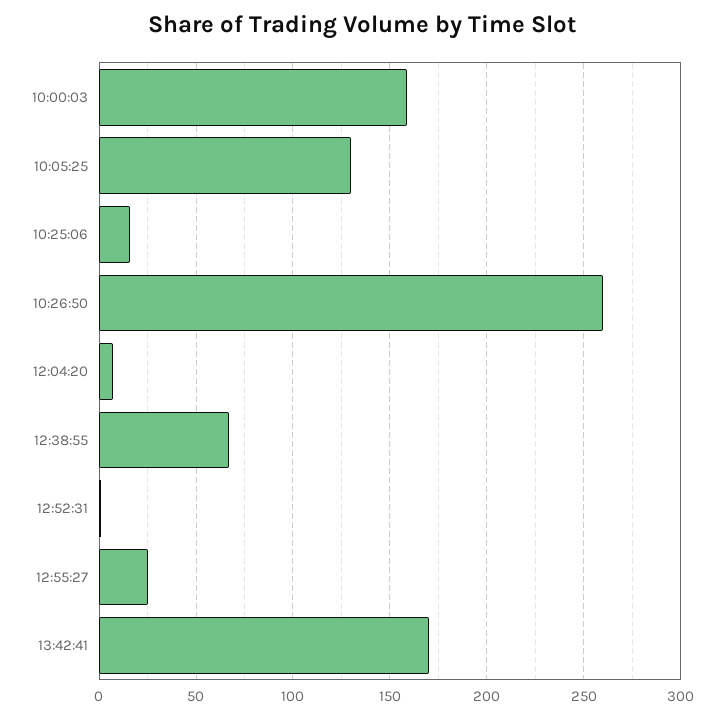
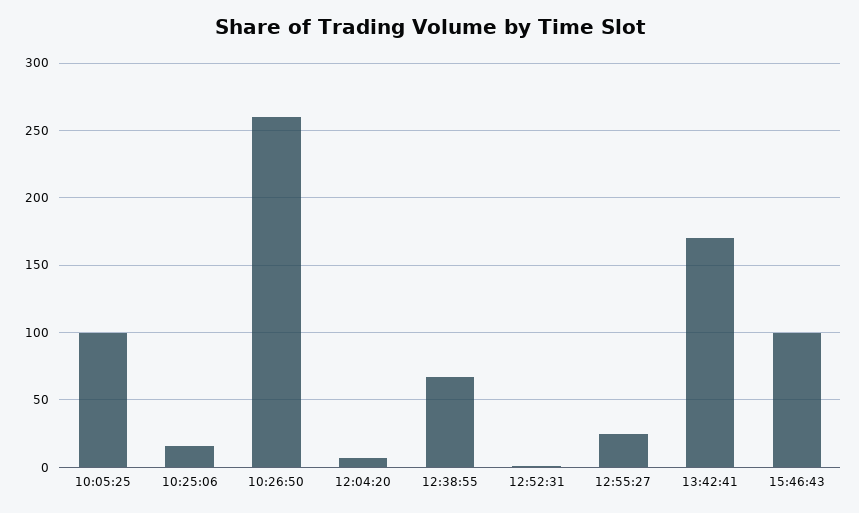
10:00:03: 160 -> none
10:05:25: 130 -> 100
15:46:43: none -> 100

